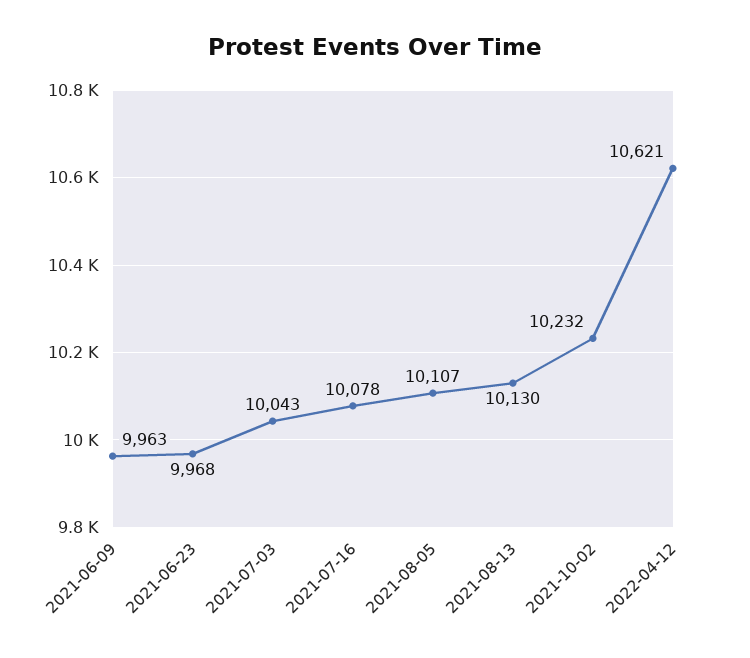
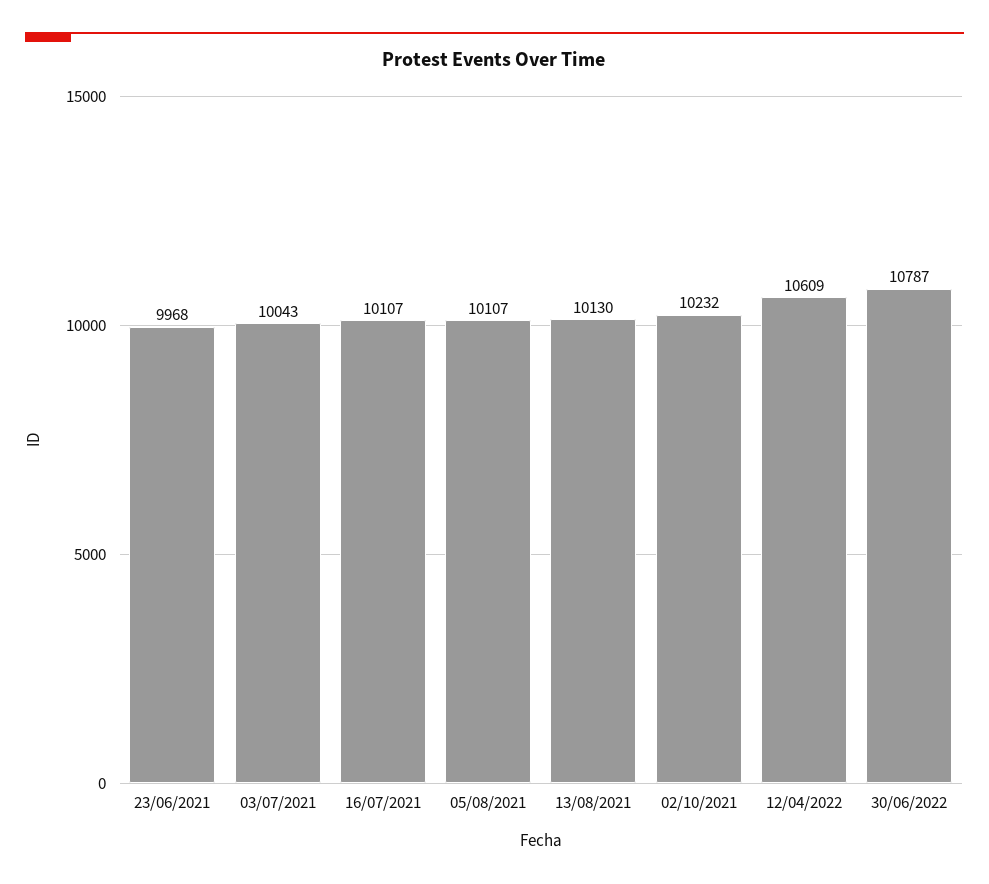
2021-06-09: 9963 -> none
2021-07-16: 10078 -> 10107
2022-04-12: 10621 -> 10609
30/06/2022: none -> 10787

